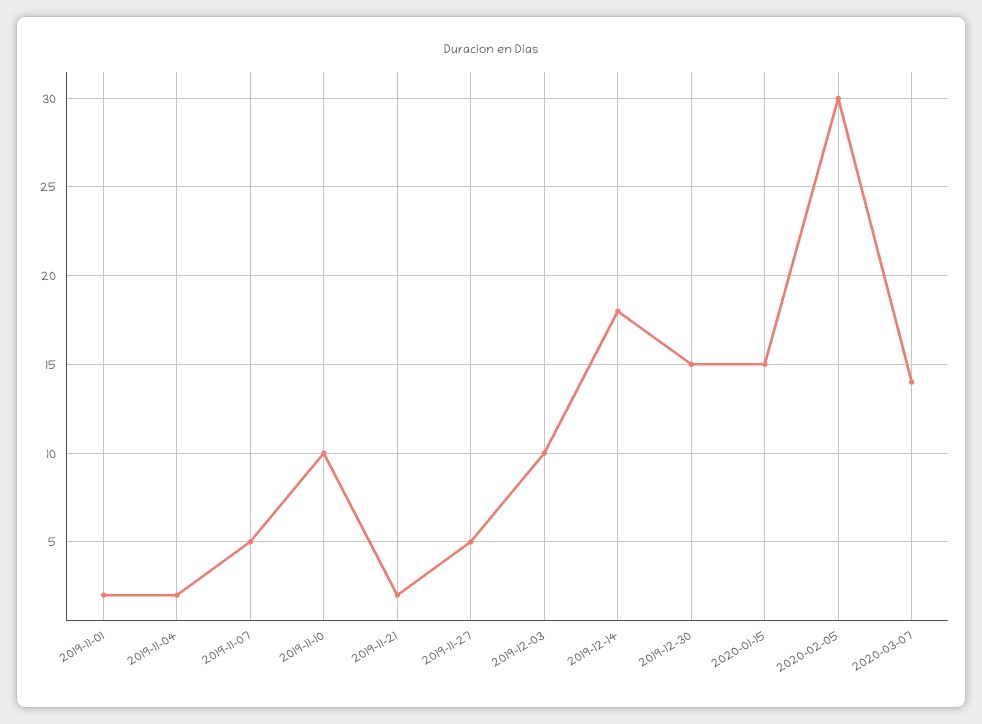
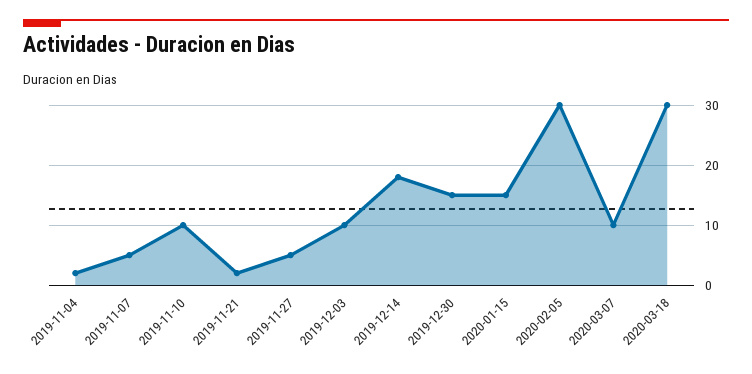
2019-11-01: 2 -> none
2020-03-07: 14 -> 10
2020-03-18: none -> 30

